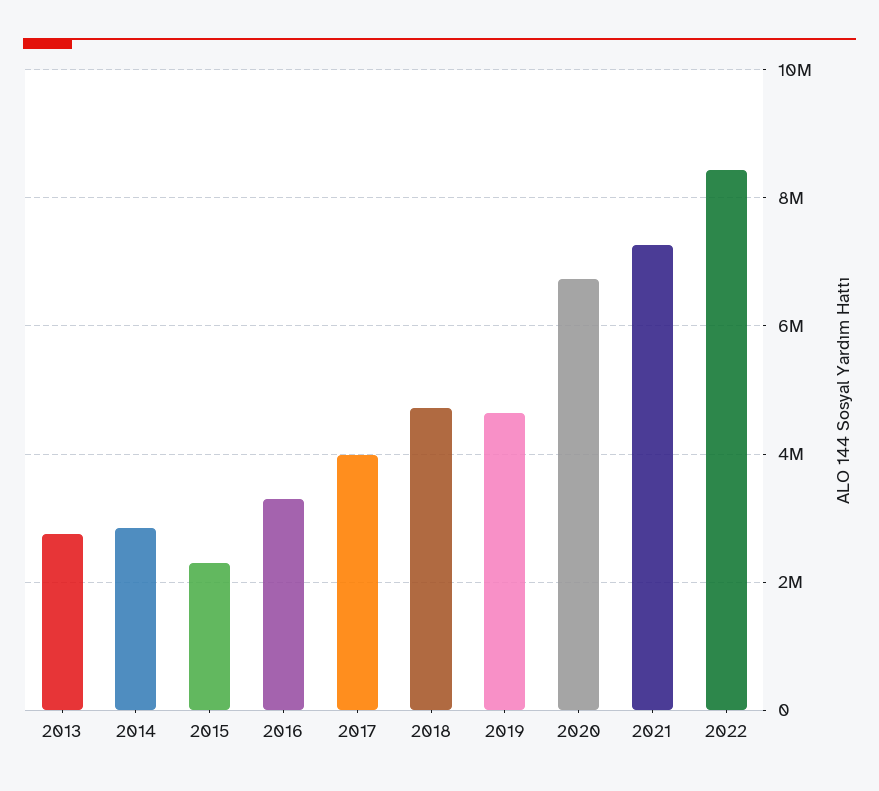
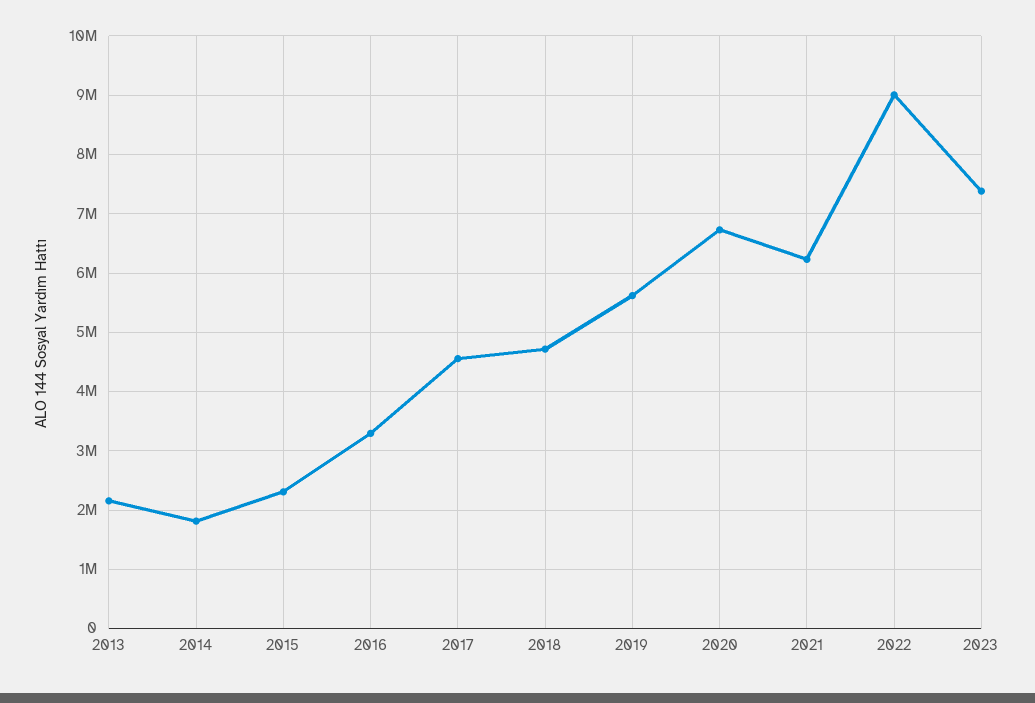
2013: 2800000 -> 2200000
2014: 2800000 -> 1800000
2017: 4000000 -> 4600000
2019: 4600000 -> 5600000
2021: 7200000 -> 6200000
2022: 8400000 -> 9000000
2023: none -> 7400000

